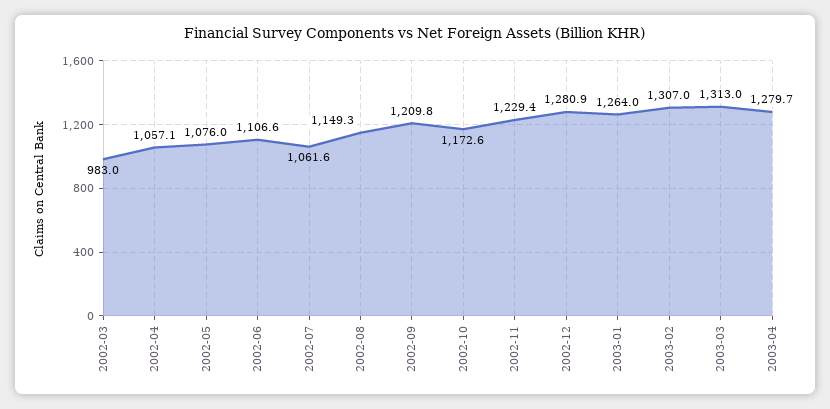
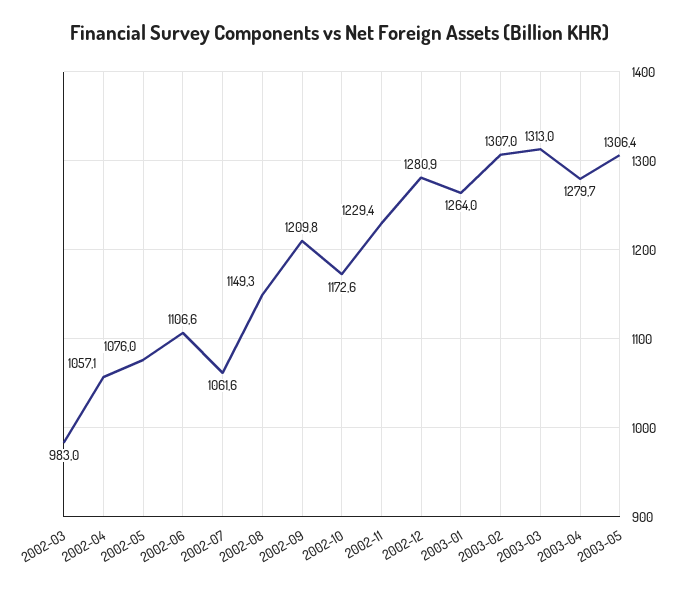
2003-05: none -> 1306.4

